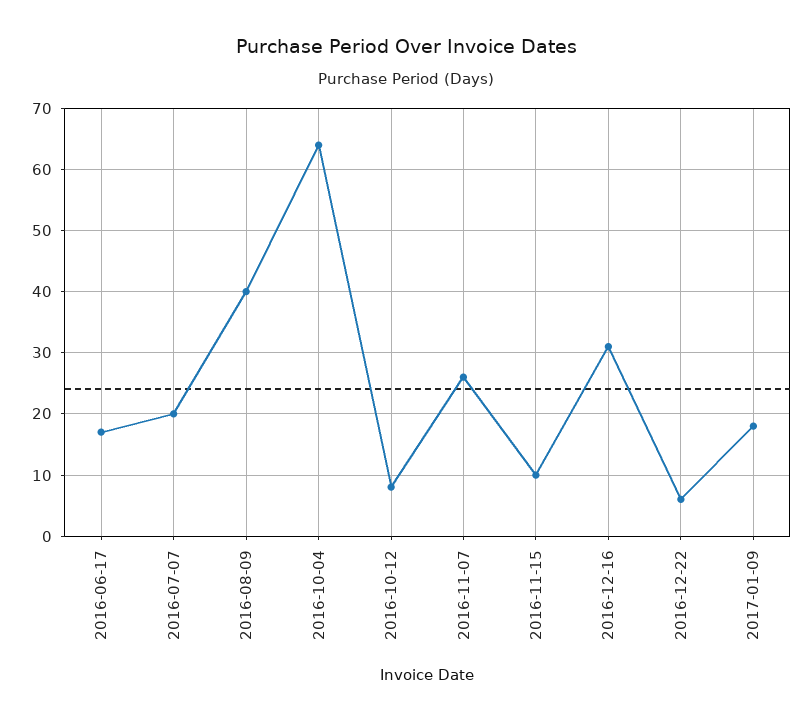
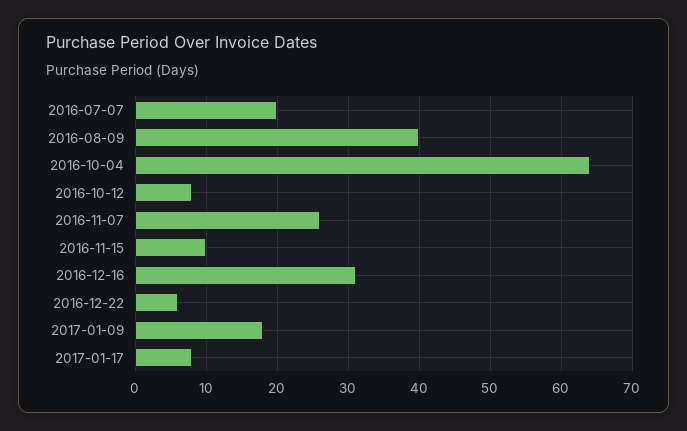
2016-06-17: 17 -> none
2017-01-17: none -> 8

